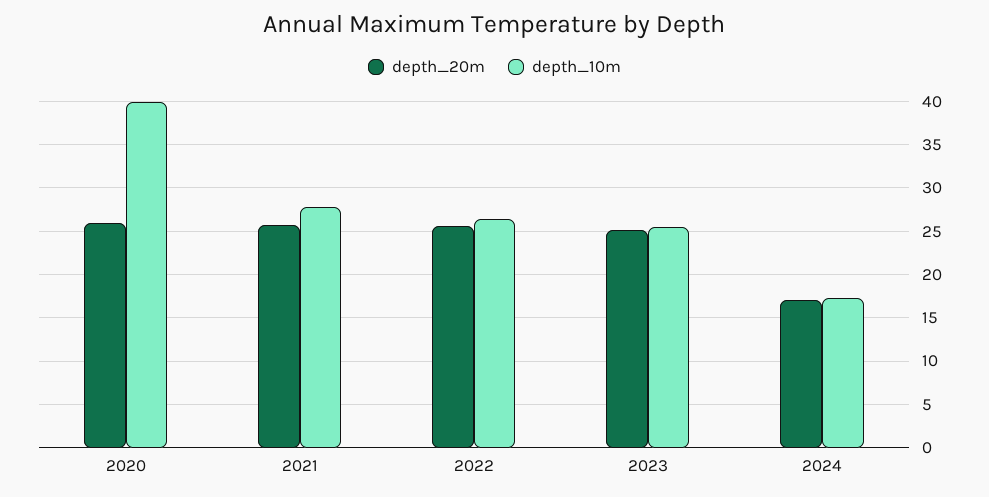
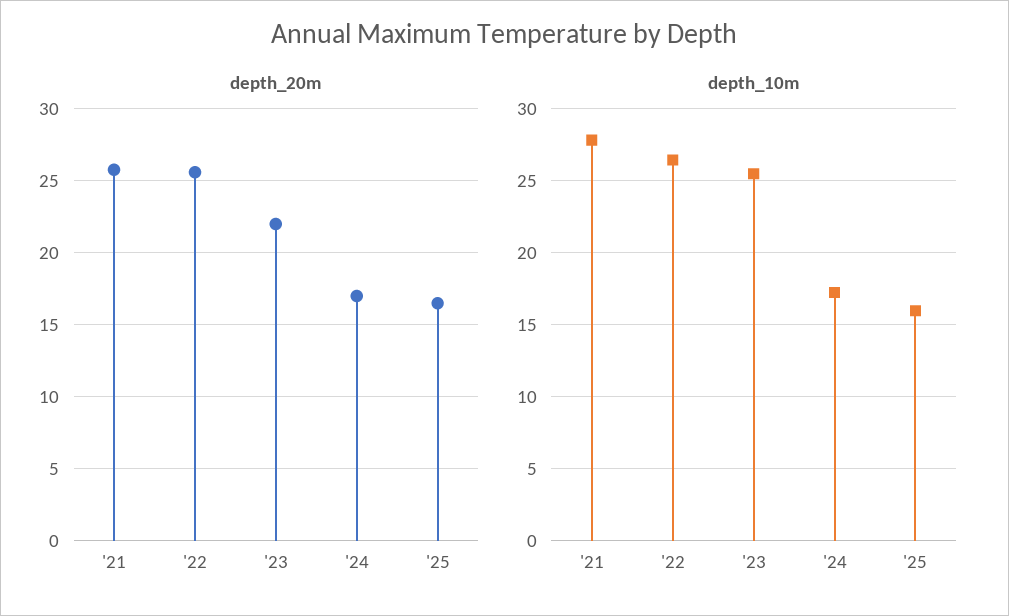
depth_20m, 2020: 26 -> none
depth_10m, 2020: 40 -> none
depth_20m, 2023: 25 -> 22
depth_20m, '25: none -> 16.5
depth_10m, '25: none -> 16

